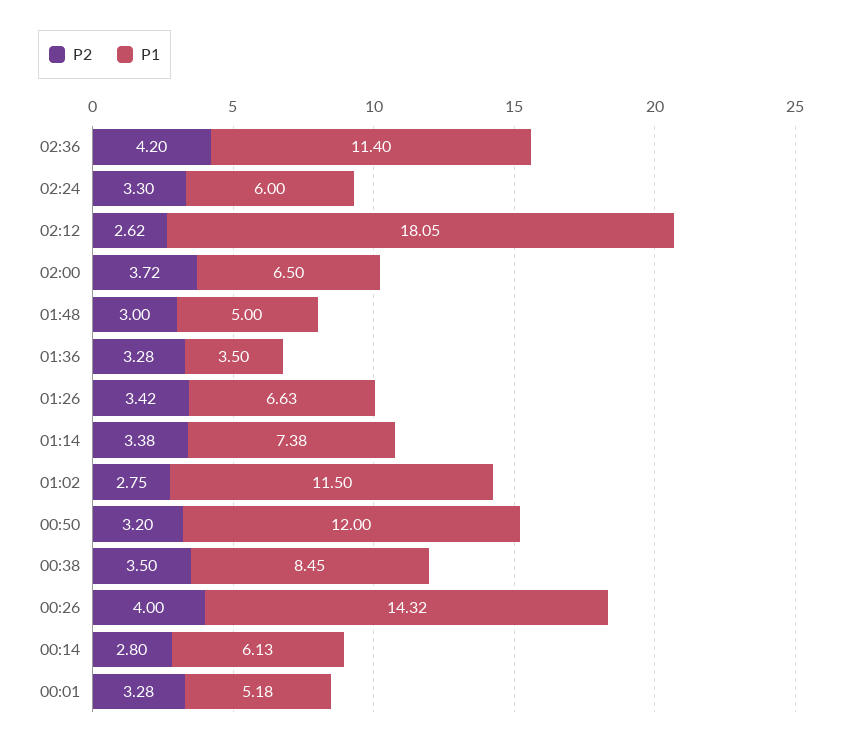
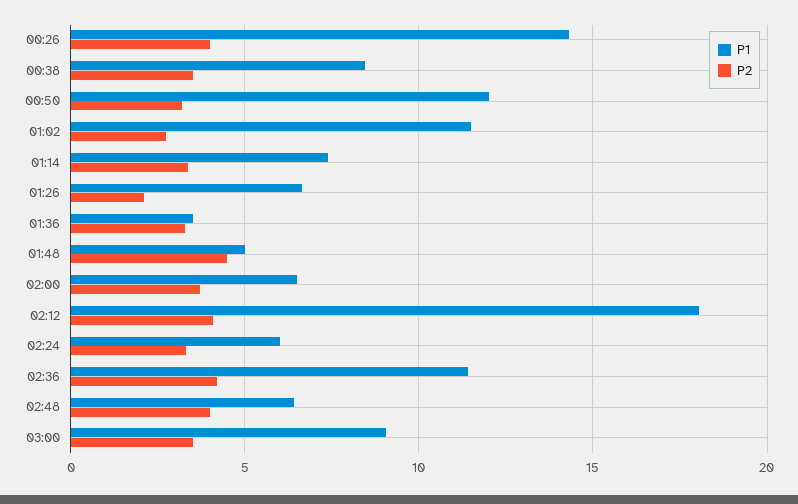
P2, 02:12: 2.62 -> 4
P2, 01:48: 3 -> 4.5
P2, 01:26: 3.42 -> 2
P2, 00:14: 2.8 -> none
P1, 00:14: 6.13 -> none
P2, 00:01: 3.28 -> none
P1, 00:01: 5.18 -> none
P1, 02:48: none -> 6.5
P2, 02:48: none -> 4
P1, 03:00: none -> 9
P2, 03:00: none -> 3.5

